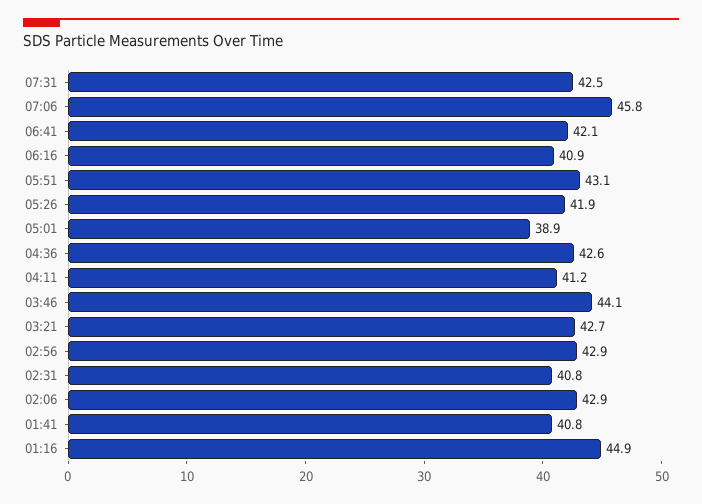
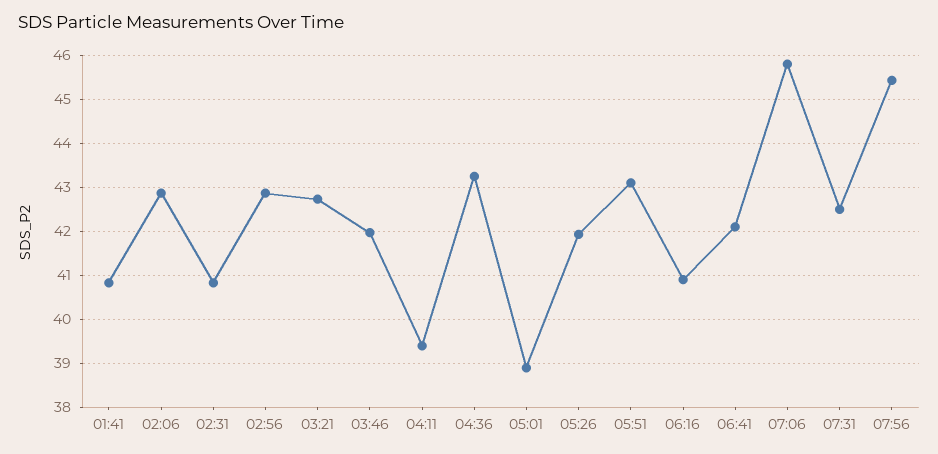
04:36: 42.6 -> 43.2
04:11: 41.2 -> 39.4
03:46: 44.1 -> 42
01:16: 44.9 -> none
07:56: none -> 45.4

